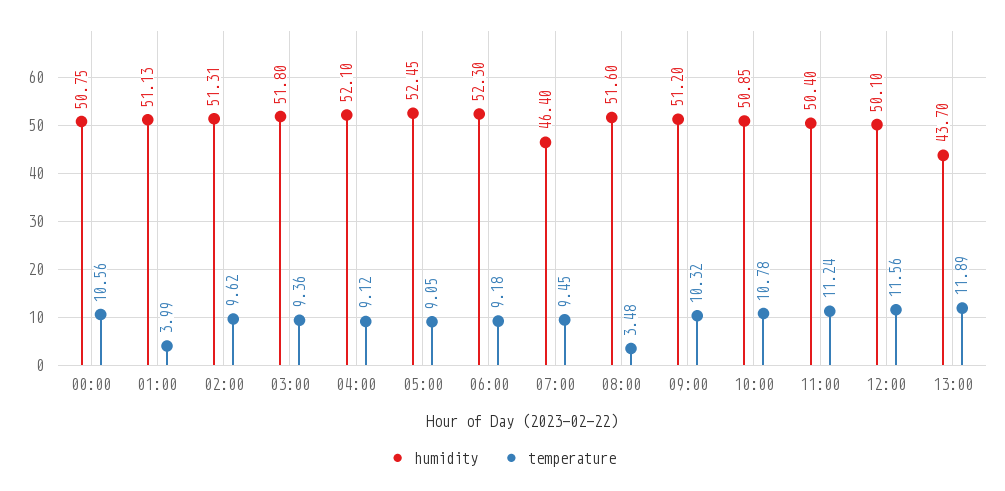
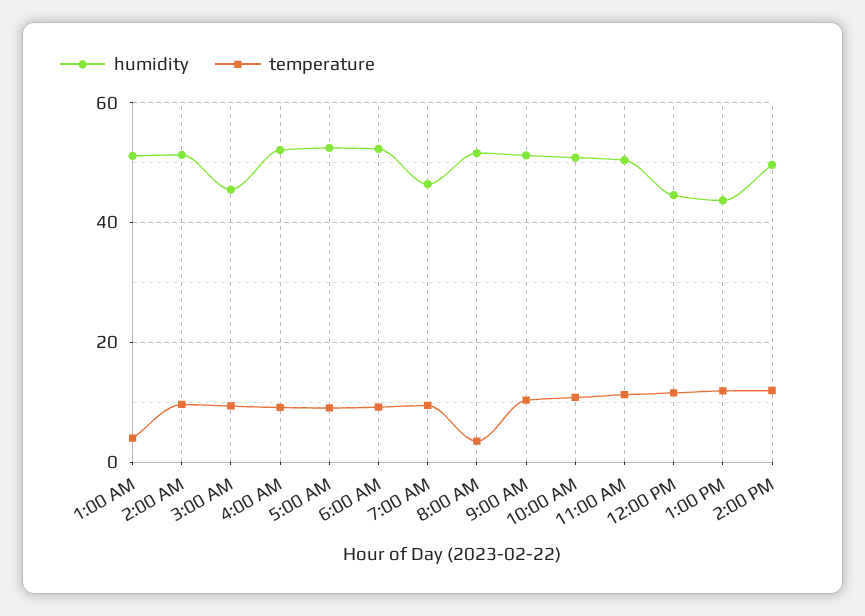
humidity, 00:00: 50.75 -> none
temperature, 00:00: 10.56 -> none
humidity, 03:00: 51.8 -> 46
humidity, 12:00: 50.1 -> 44
humidity, 2:00 PM: none -> 50
temperature, 2:00 PM: none -> 12

